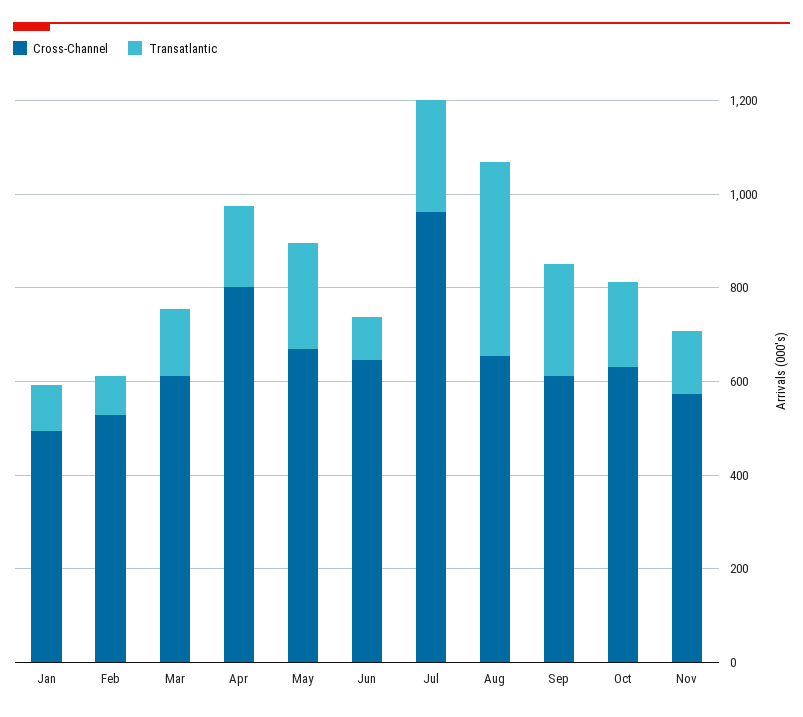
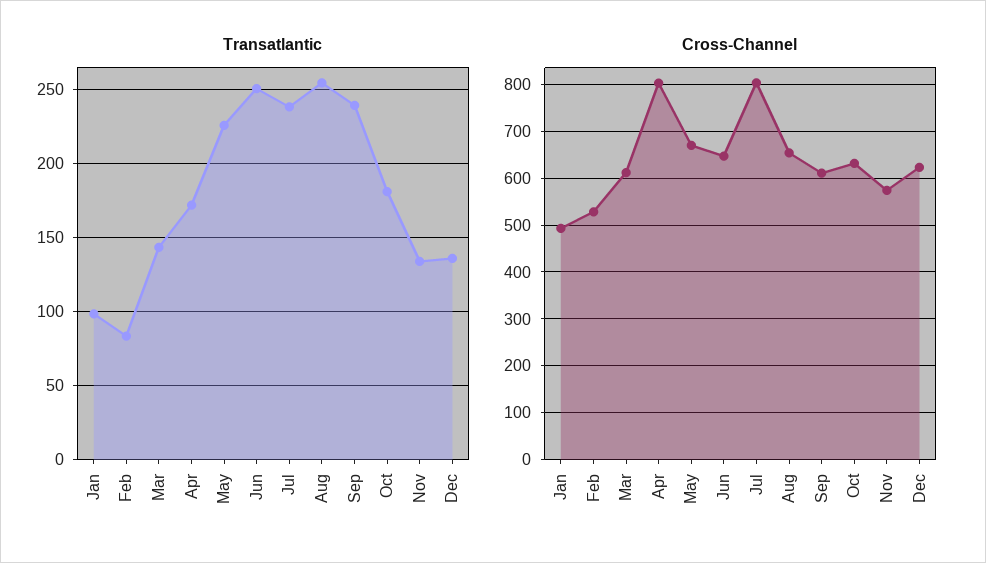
Transatlantic, Jun: 100 -> 250
Cross-Channel, Jul: 950 -> 800
Transatlantic, Aug: 400 -> 255
Transatlantic, Dec: none -> 135
Cross-Channel, Dec: none -> 620

